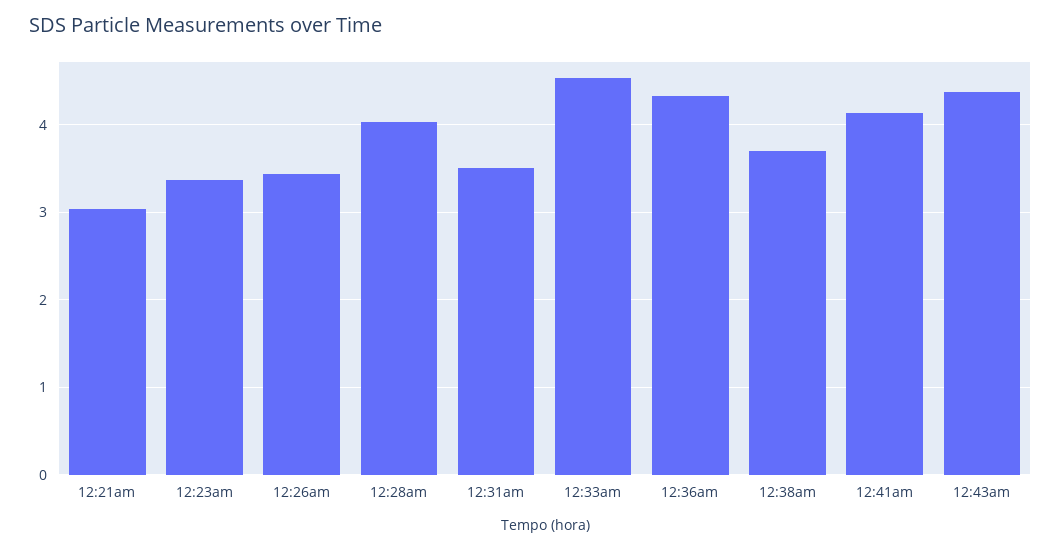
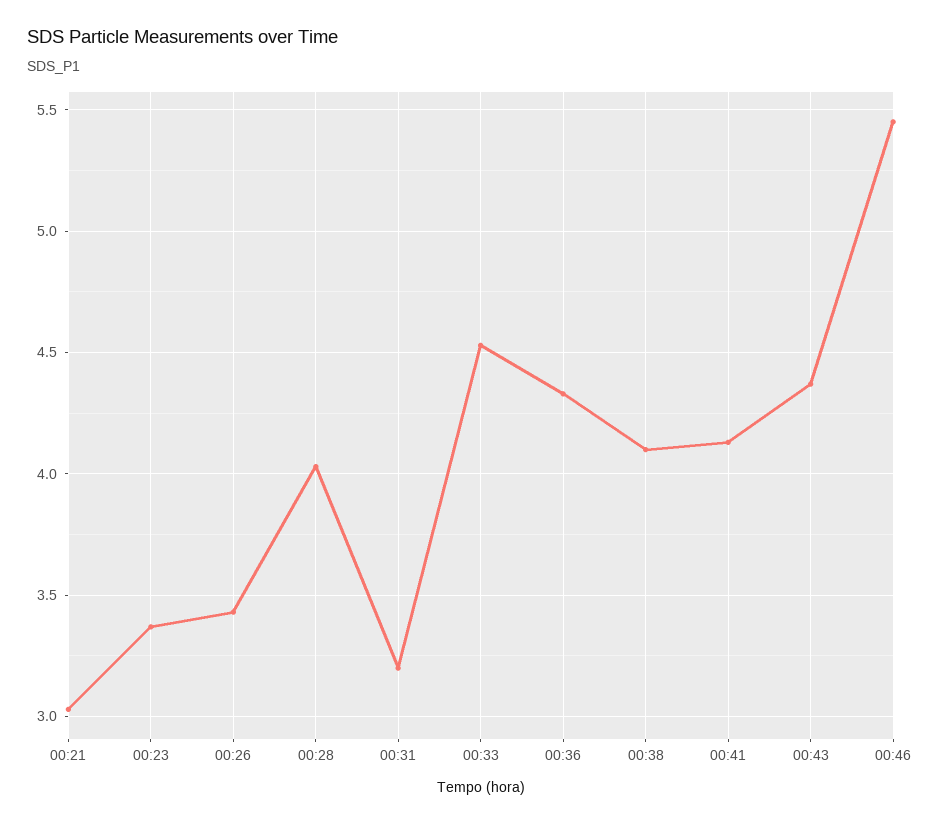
12:31am: 3.5 -> 3.2
12:38am: 3.7 -> 4.1
00:46: none -> 5.45

